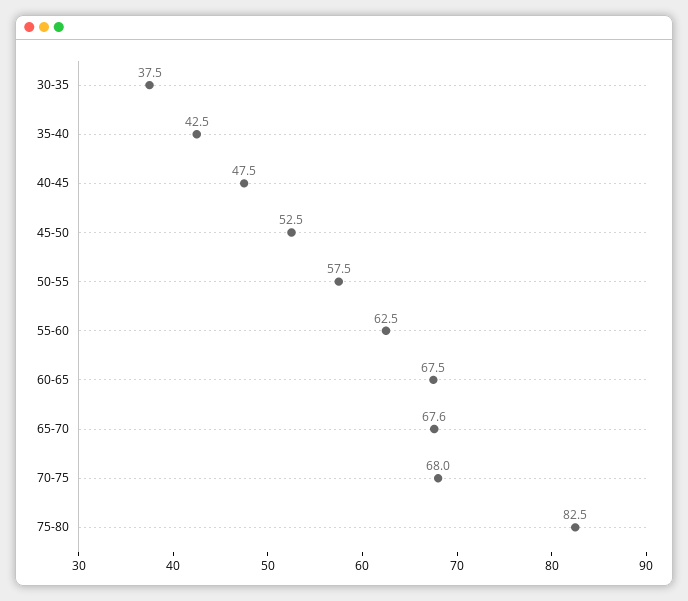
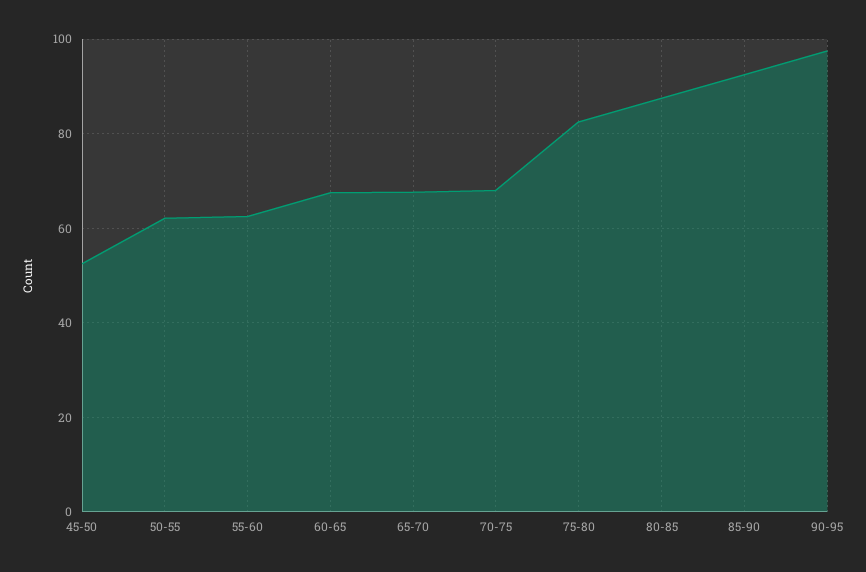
30-35: 37.5 -> none
35-40: 42.5 -> none
40-45: 47.5 -> none
50-55: 57.5 -> 62
80-85: none -> 88
85-90: none -> 92
90-95: none -> 98

